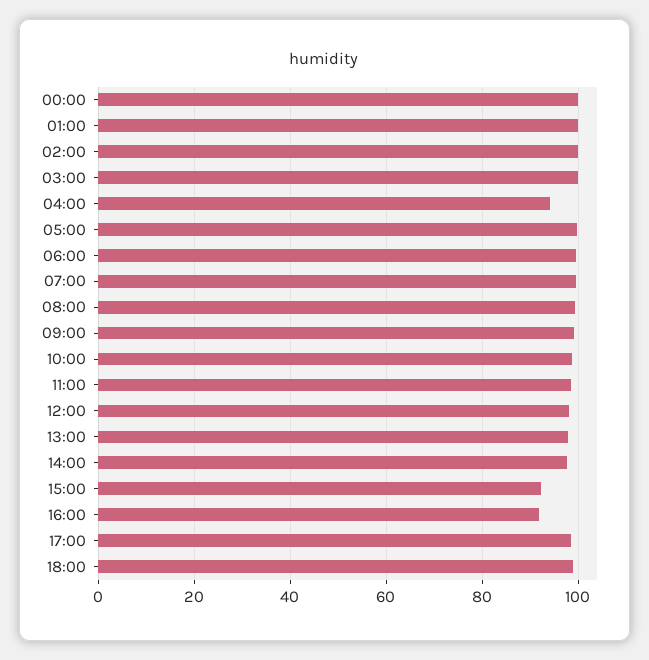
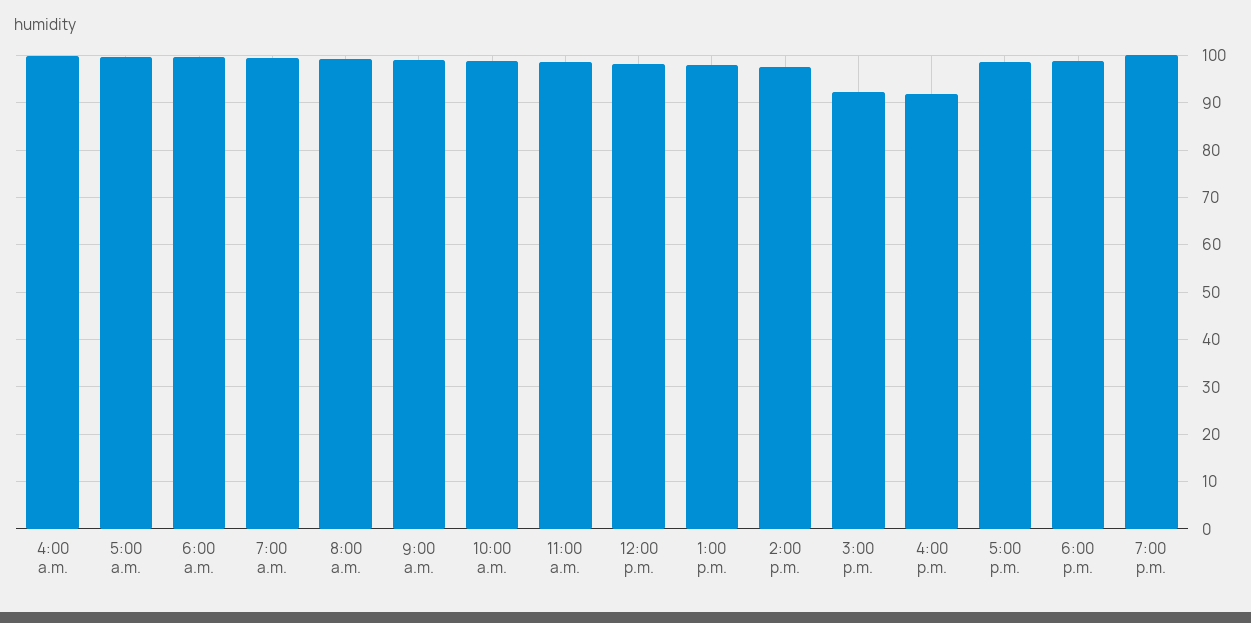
00:00: 100 -> none
01:00: 100 -> none
02:00: 100 -> none
03:00: 100 -> none
04:00: 94 -> 100
7:00 p.m.: none -> 100

